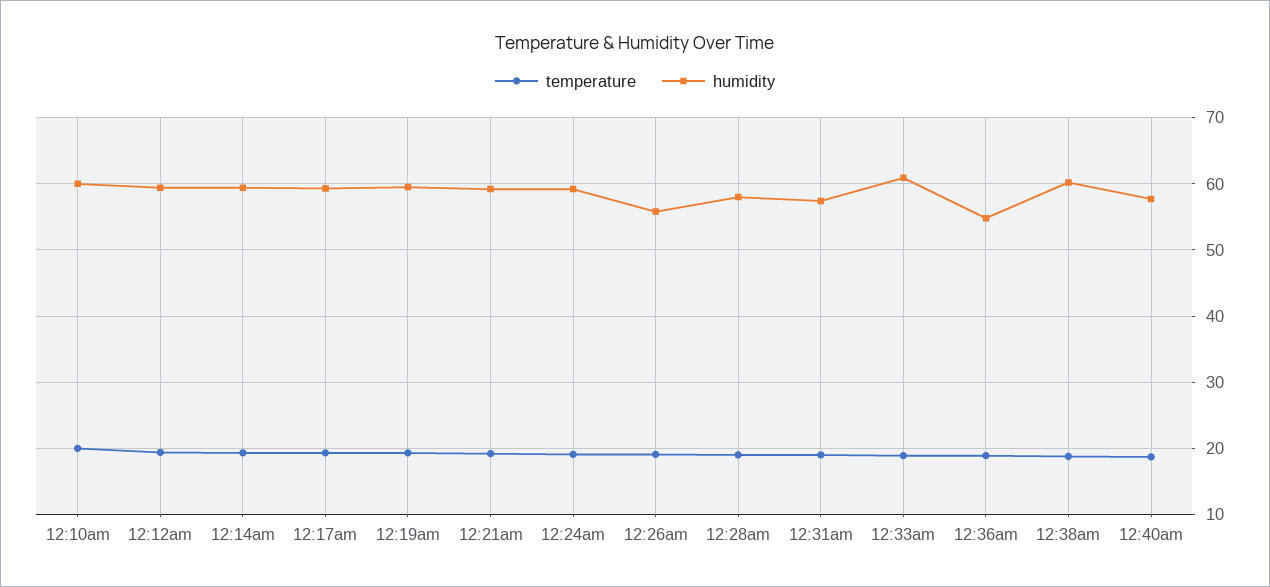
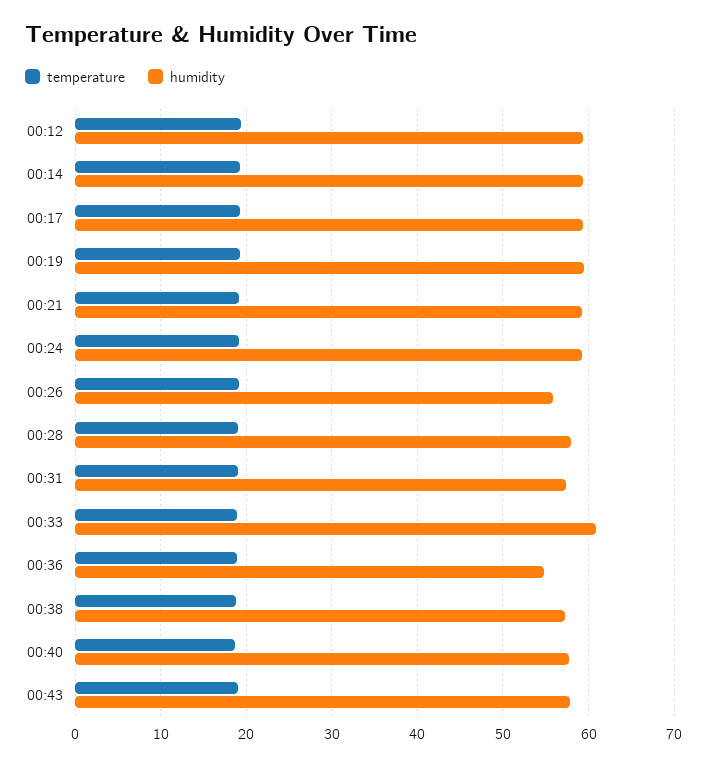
temperature, 12:10am: 20 -> none
humidity, 12:10am: 60 -> none
humidity, 12:38am: 60 -> 57
temperature, 00:43: none -> 19
humidity, 00:43: none -> 58

